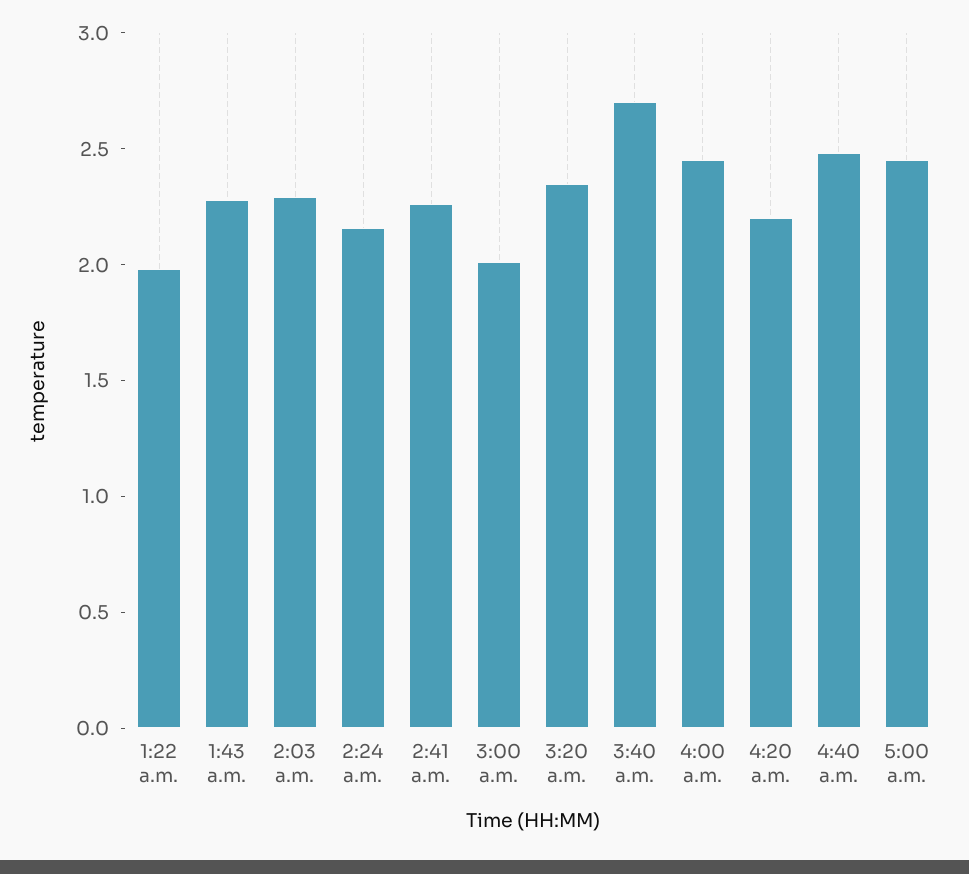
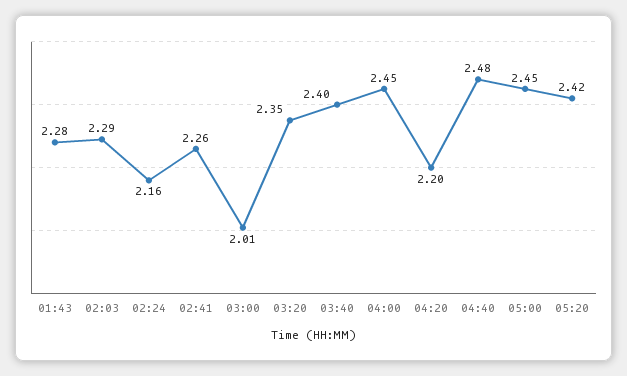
1:22 a.m.: 2 -> none
3:40 a.m.: 2.7 -> 2.4
05:20: none -> 2.42

